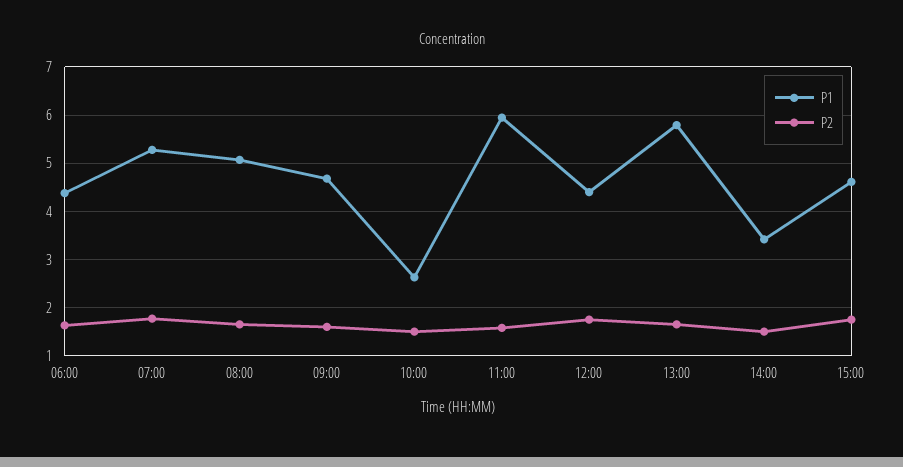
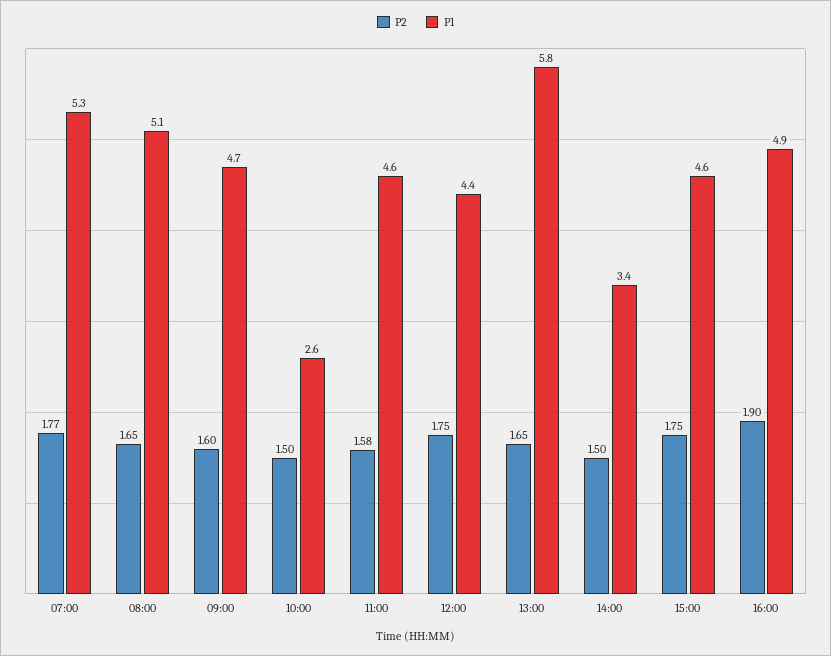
P1, 06:00: 4.4 -> none
P2, 06:00: 1.6 -> none
P1, 11:00: 6 -> 4.6
P2, 16:00: none -> 1.9
P1, 16:00: none -> 4.9

